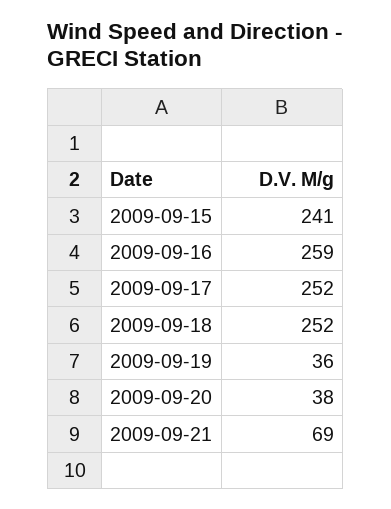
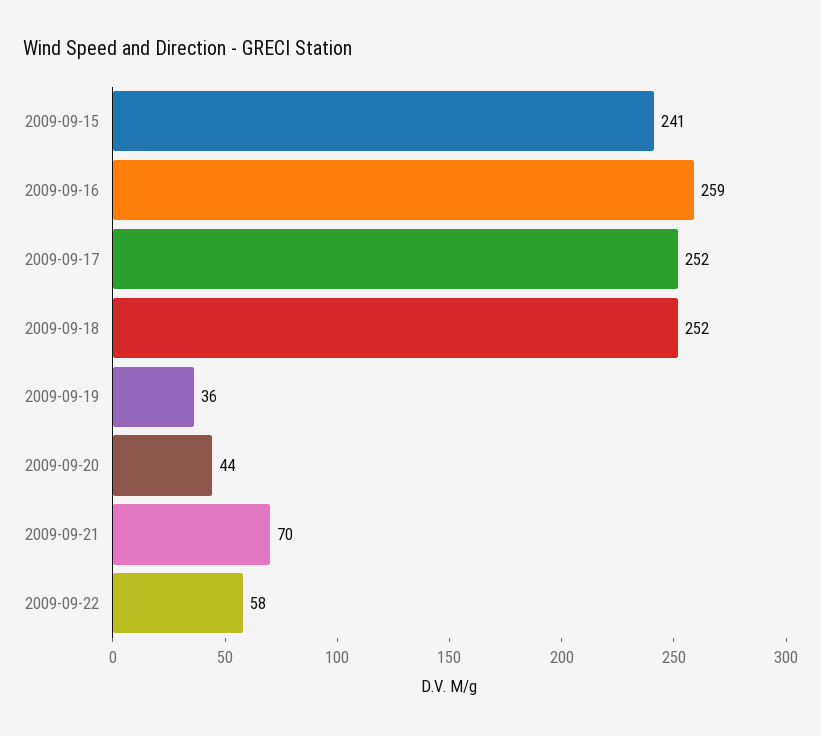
2009-09-20: 38 -> 44
2009-09-21: 69 -> 70
2009-09-22: none -> 58

